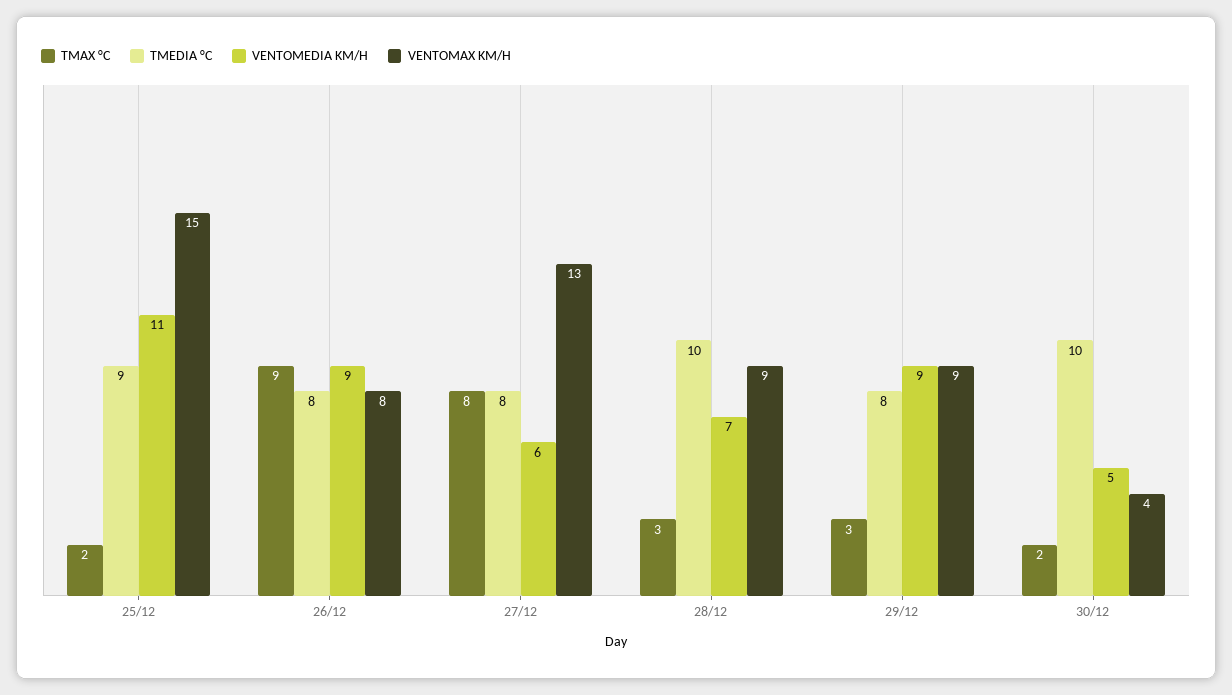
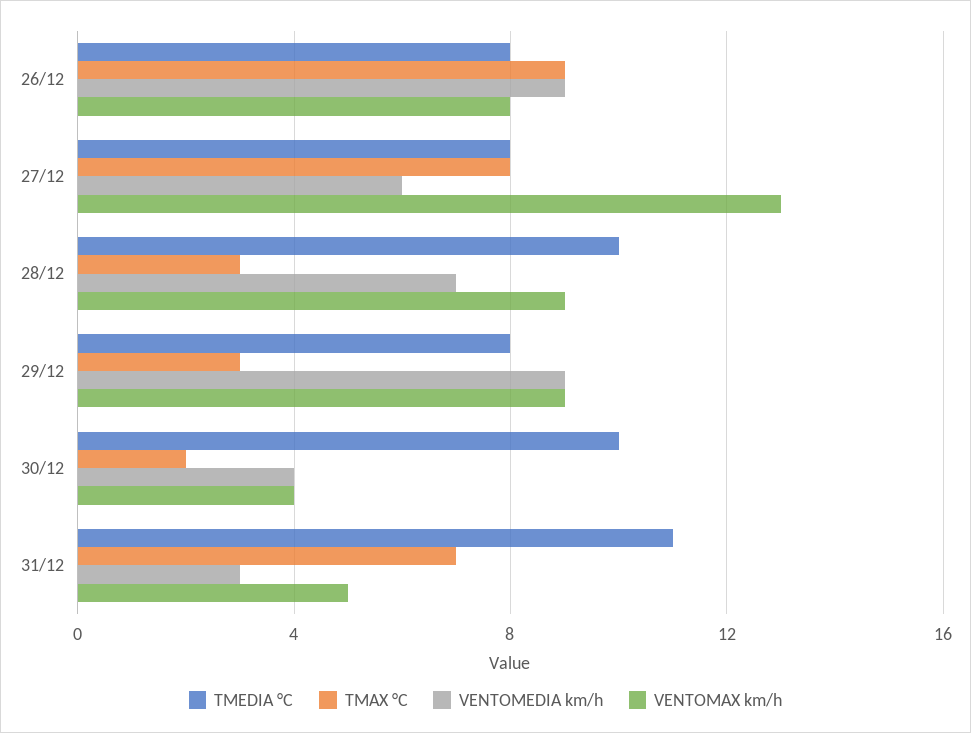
TMAX °C, 25/12: 2 -> none
TMEDIA °C, 25/12: 9 -> none
VENTOMEDIA KM/H, 25/12: 11 -> none
VENTOMAX KM/H, 25/12: 15 -> none
VENTOMEDIA KM/H, 30/12: 5 -> 4
TMEDIA °C, 31/12: none -> 11
TMAX °C, 31/12: none -> 7
VENTOMEDIA KM/H, 31/12: none -> 3
VENTOMAX KM/H, 31/12: none -> 5

